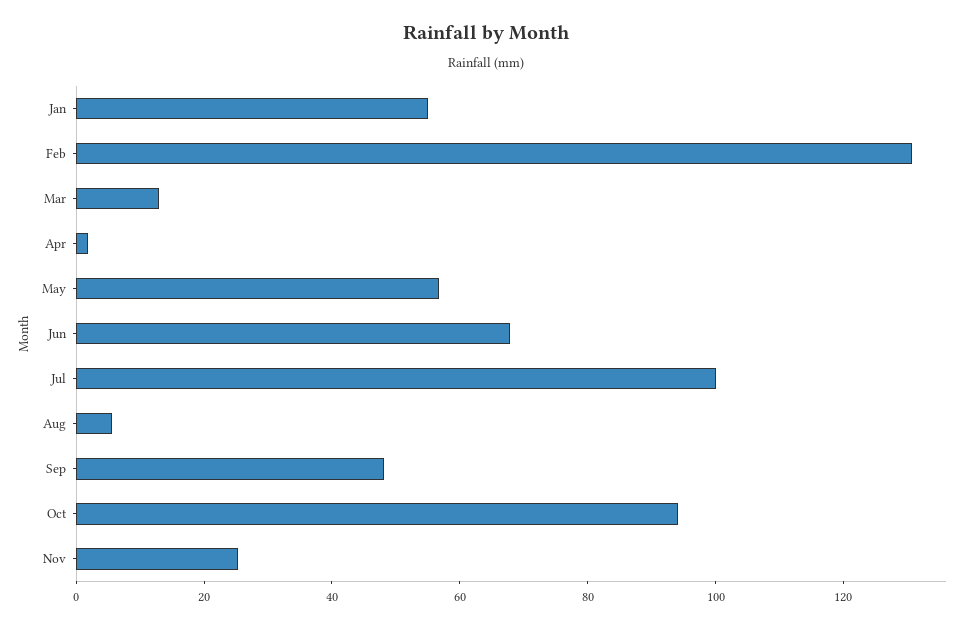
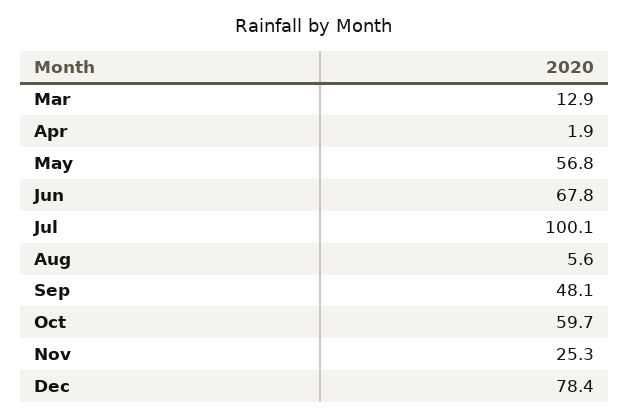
Jan: 55 -> none
Feb: 130 -> none
Oct: 95 -> 59.7
Dec: none -> 78.4

